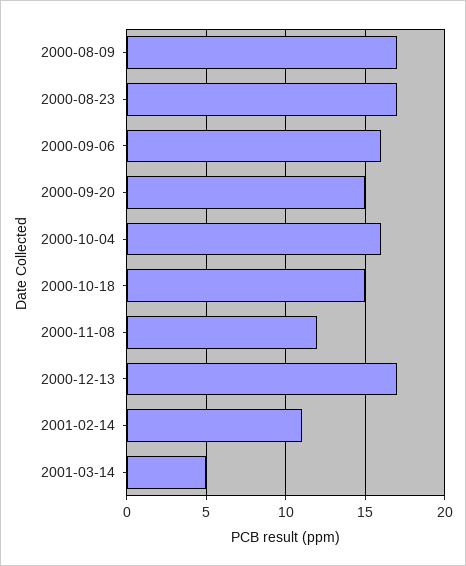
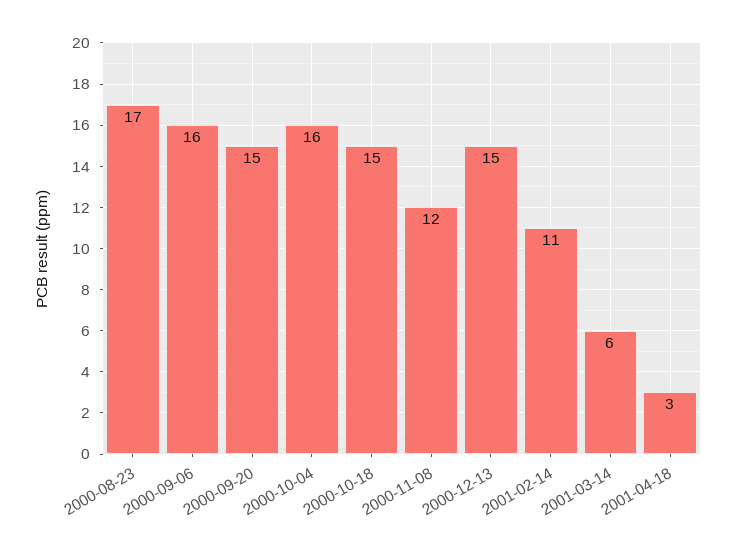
2000-08-09: 17 -> none
2000-12-13: 17 -> 15
2001-03-14: 5 -> 6
2001-04-18: none -> 3

